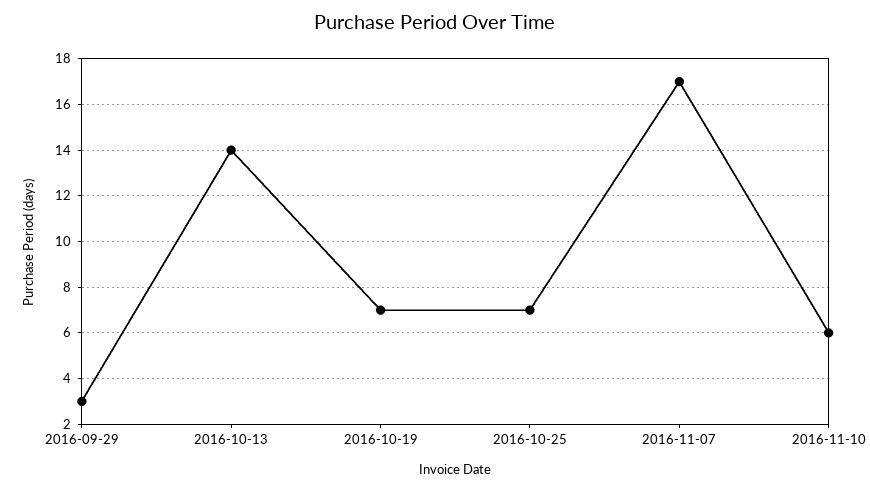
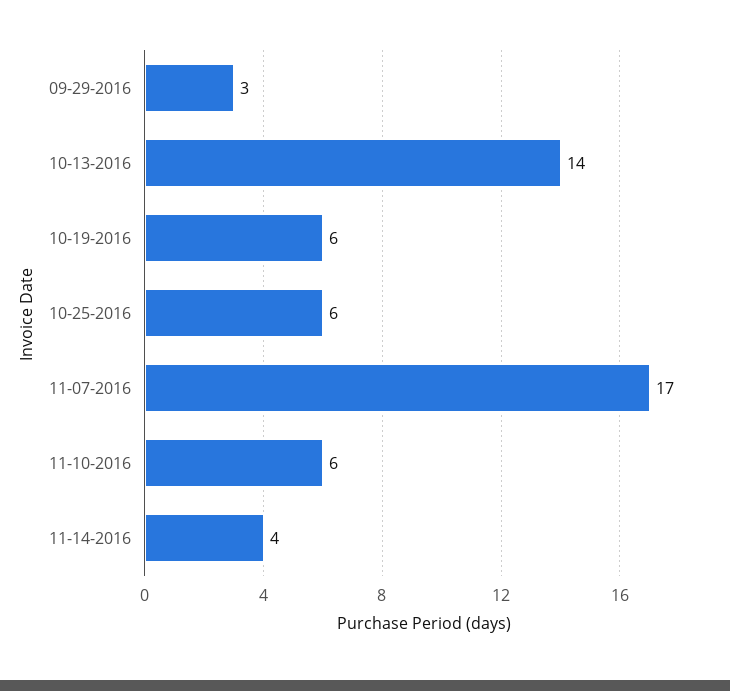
2016-10-19: 7 -> 6
2016-10-25: 7 -> 6
11-14-2016: none -> 4

